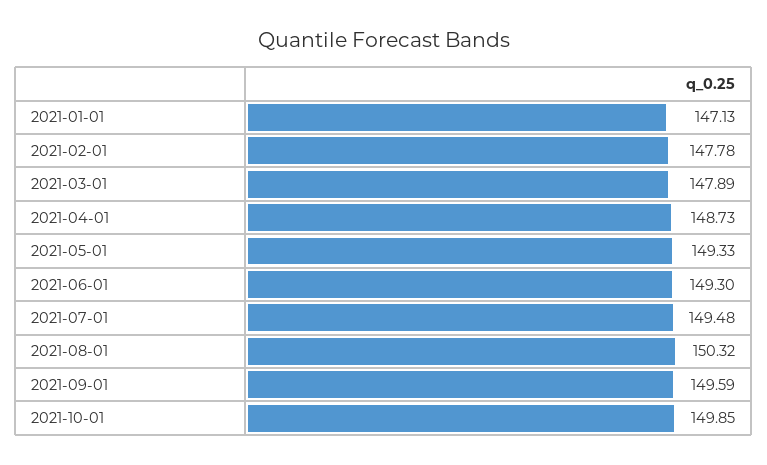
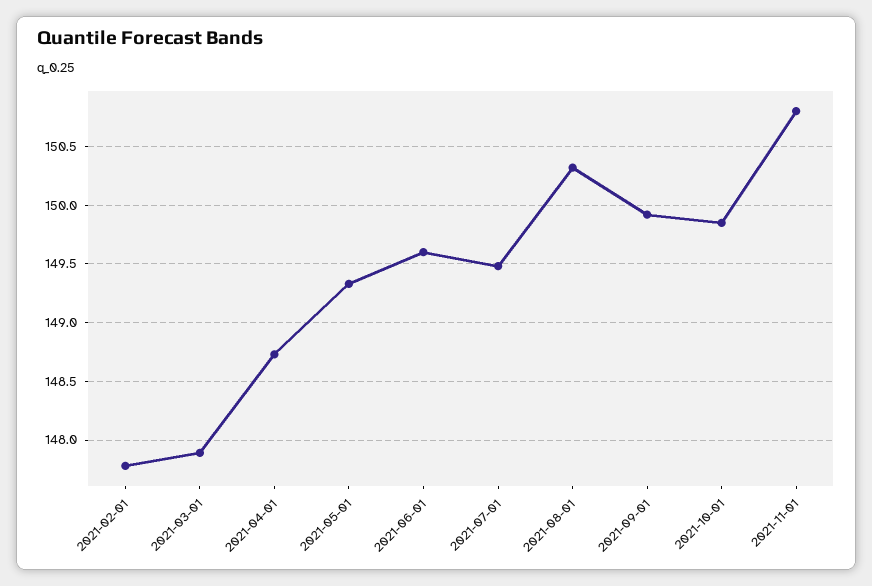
2021-01-01: 147.13 -> none
2021-06-01: 149.3 -> 149.6
2021-09-01: 149.59 -> 149.9
2021-11-01: none -> 150.8

